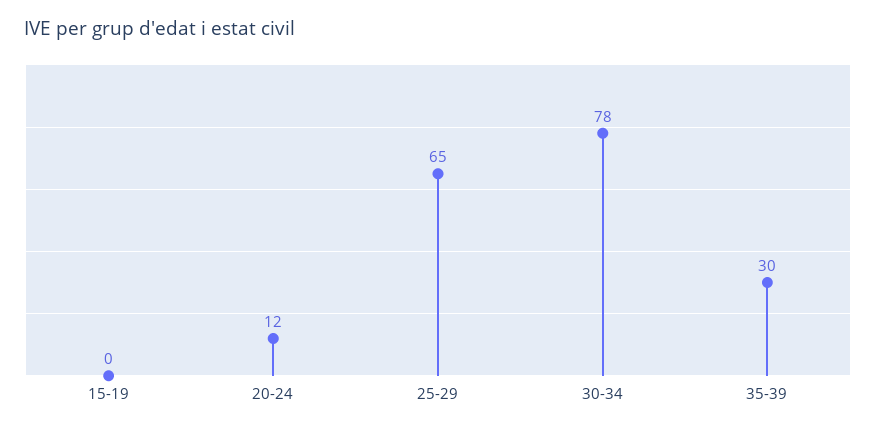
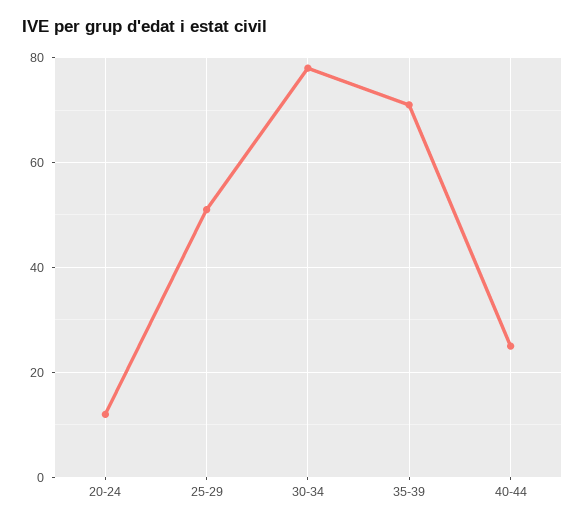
15-19: 0 -> none
25-29: 65 -> 50
35-39: 30 -> 70
40-44: none -> 25

